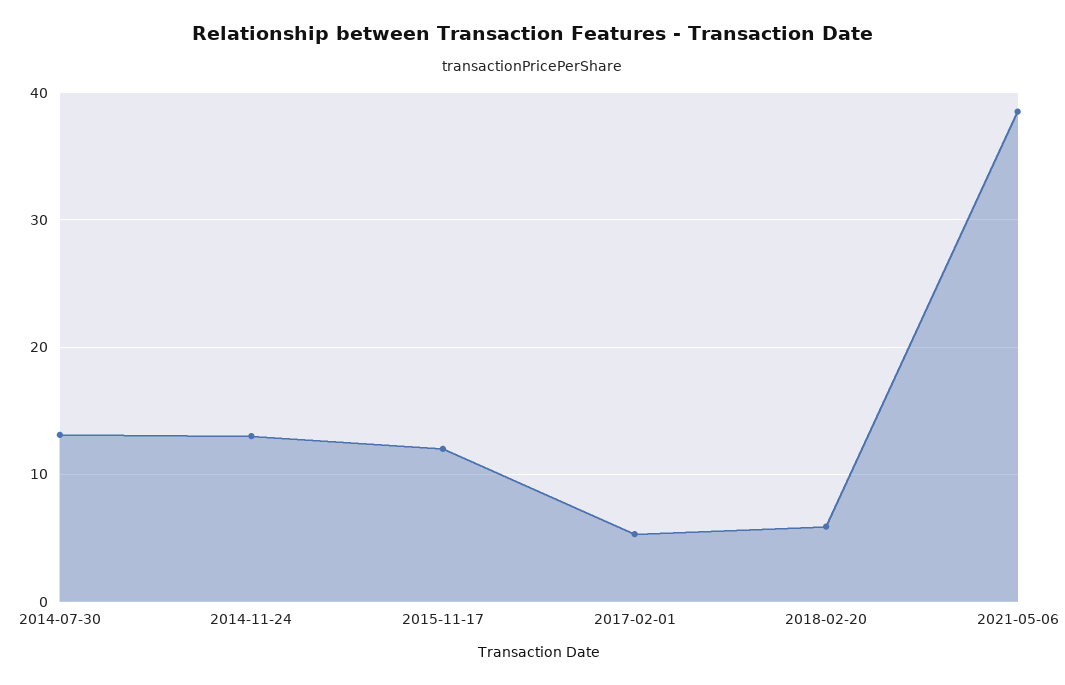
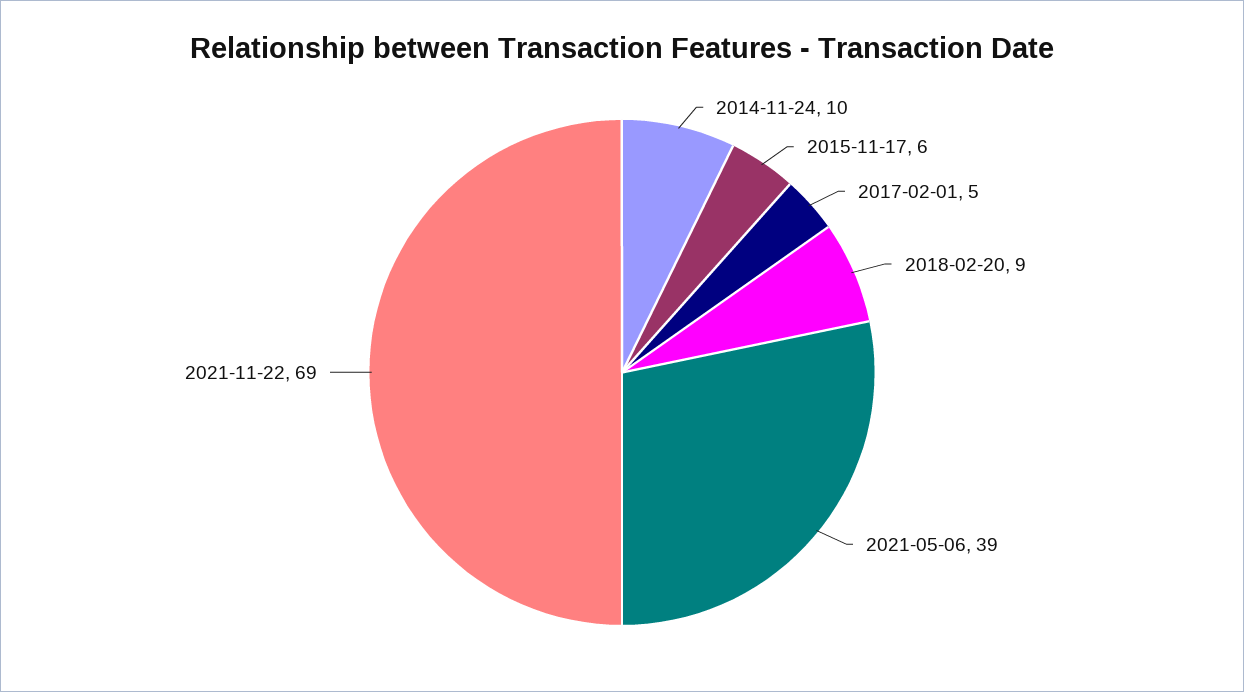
2014-07-30: 13 -> none
2014-11-24: 13 -> 10
2015-11-17: 12 -> 6
2018-02-20: 6 -> 9
2021-11-22: none -> 69

